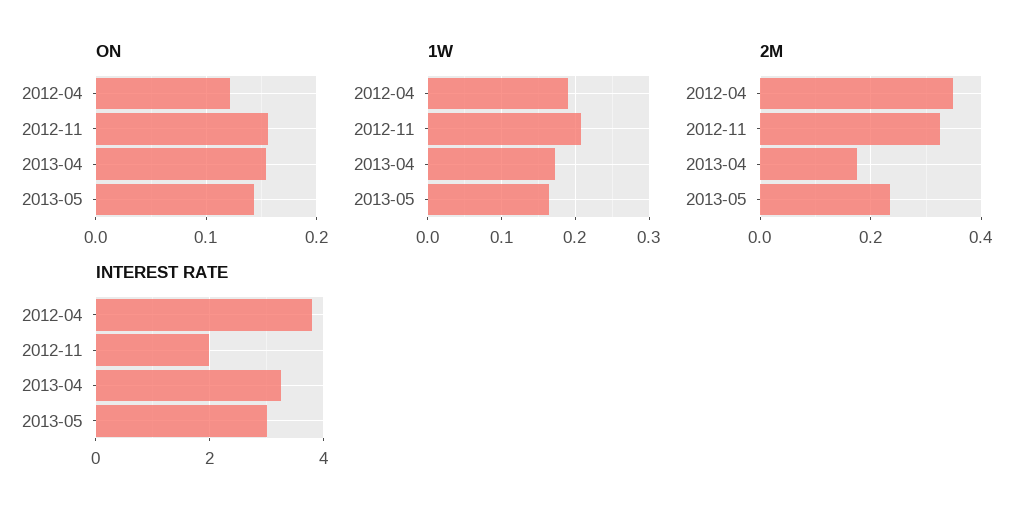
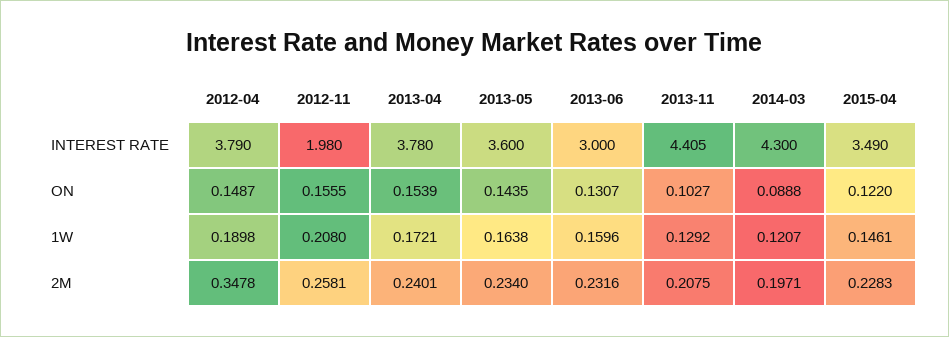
ON, 2012-04: 0.12 -> 0.1487
2M, 2012-11: 0.32 -> 0.2581
2M, 2013-04: 0.18 -> 0.2401
INTEREST RATE, 2013-04: 3.2 -> 3.78
INTEREST RATE, 2013-05: 3 -> 3.6
INTEREST RATE, 2013-06: none -> 3
INTEREST RATE, 2013-11: none -> 4.405
INTEREST RATE, 2014-03: none -> 4.3
INTEREST RATE, 2015-04: none -> 3.49
ON, 2013-06: none -> 0.1307
ON, 2013-11: none -> 0.1027
ON, 2014-03: none -> 0.0888
ON, 2015-04: none -> 0.122
1W, 2013-06: none -> 0.1596
1W, 2013-11: none -> 0.1292
1W, 2014-03: none -> 0.1207
1W, 2015-04: none -> 0.1461
2M, 2013-06: none -> 0.2316
2M, 2013-11: none -> 0.2075
2M, 2014-03: none -> 0.1971
2M, 2015-04: none -> 0.2283

